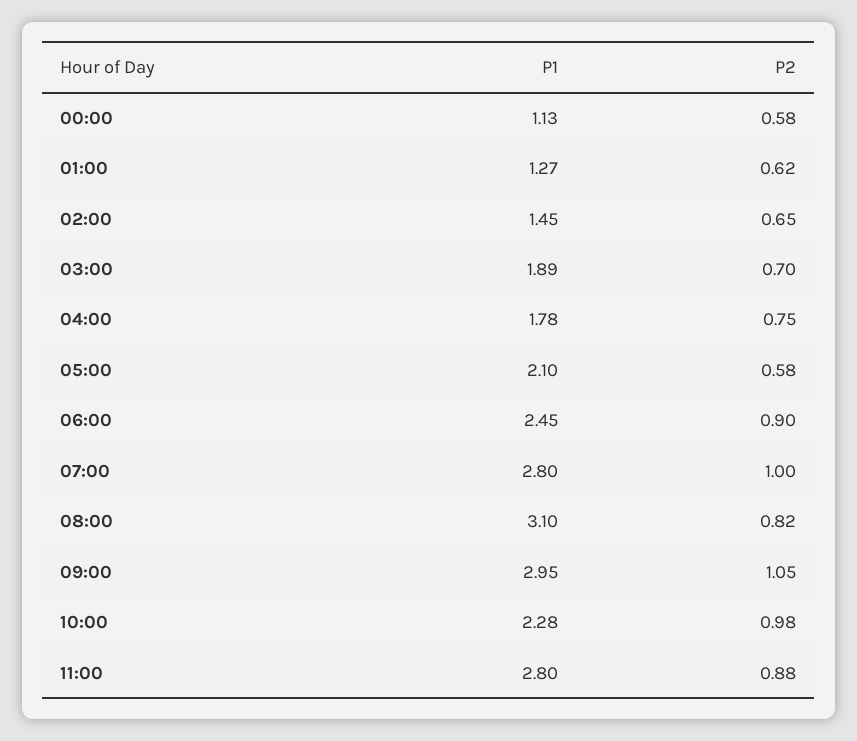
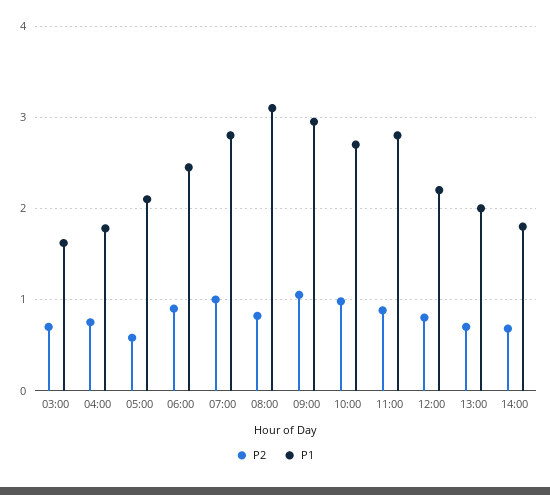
P1, 00:00: 1.13 -> none
P2, 00:00: 0.58 -> none
P1, 01:00: 1.27 -> none
P2, 01:00: 0.62 -> none
P1, 02:00: 1.45 -> none
P2, 02:00: 0.65 -> none
P1, 03:00: 1.89 -> 1.6
P1, 10:00: 2.28 -> 2.7
P2, 12:00: none -> 0.8
P1, 12:00: none -> 2.2
P2, 13:00: none -> 0.7
P1, 13:00: none -> 2
P2, 14:00: none -> 0.7
P1, 14:00: none -> 1.8

